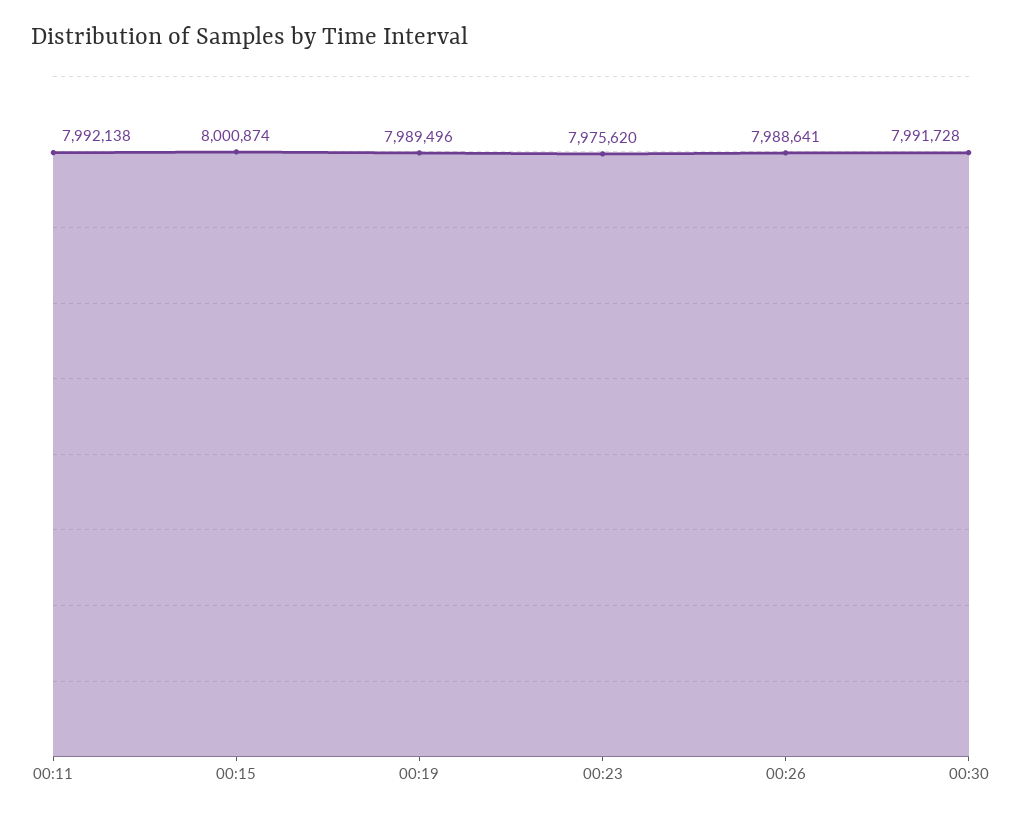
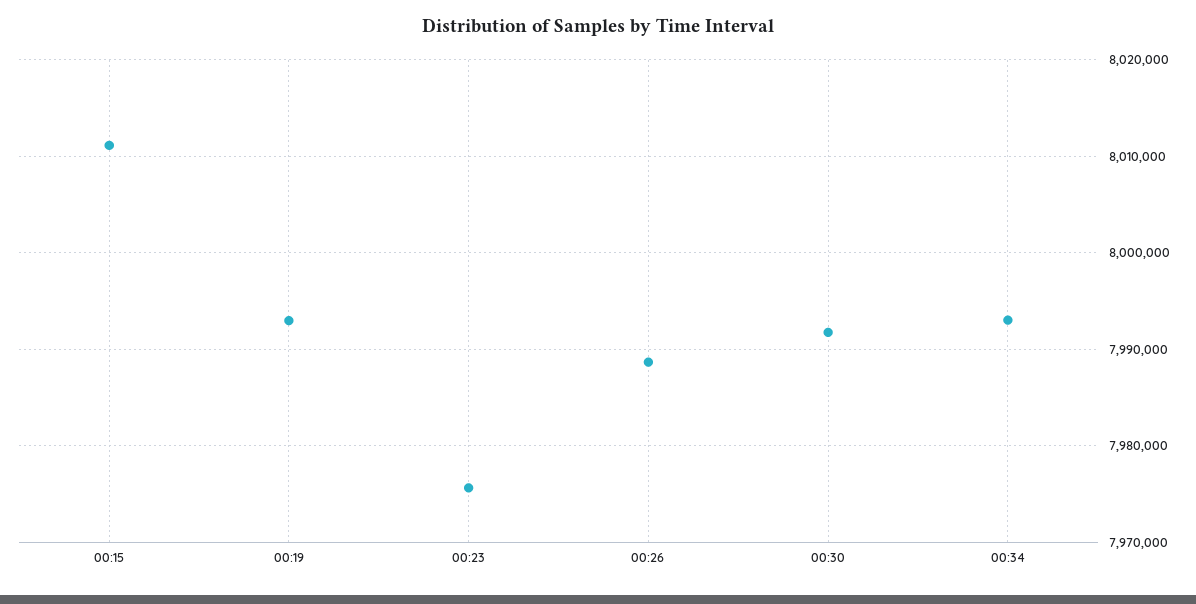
00:11: 7992138 -> none
00:15: 8000874 -> 8011000
00:19: 7989496 -> 7993000
00:34: none -> 7993000

